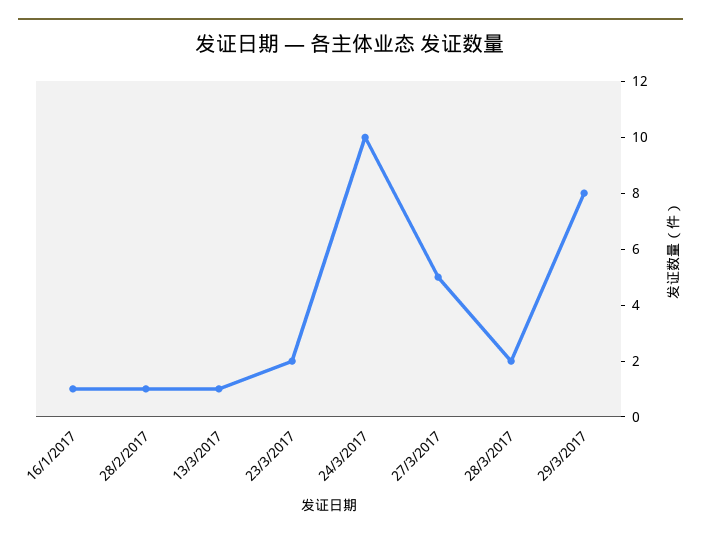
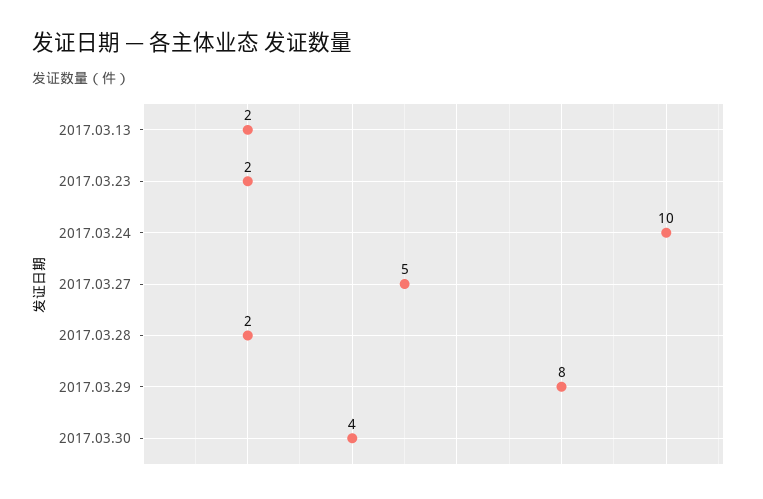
16/1/2017: 1 -> none
28/2/2017: 1 -> none
13/3/2017: 1 -> 2
2017.03.30: none -> 4

